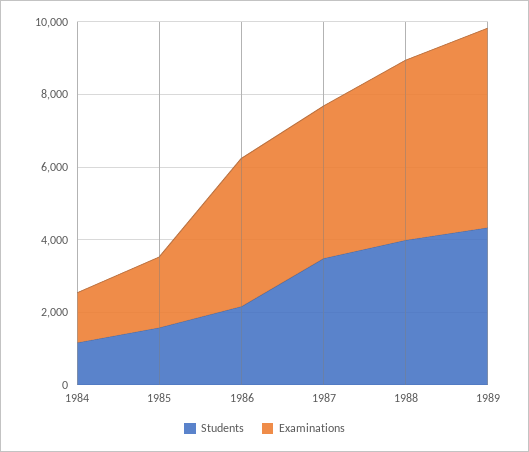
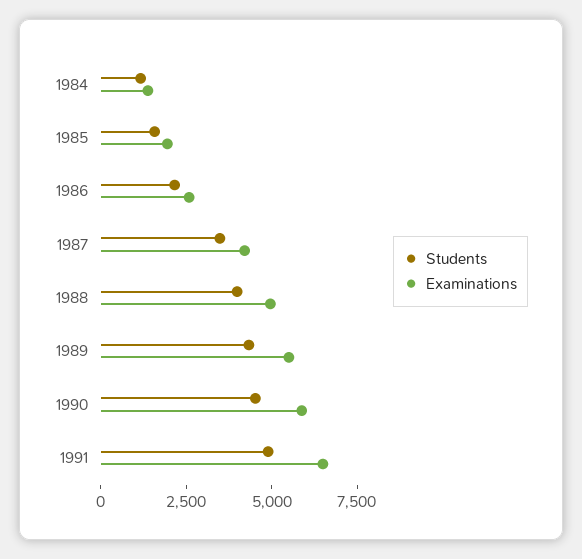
Examinations, 1986: 4000 -> 2500
Students, 1990: none -> 4500
Examinations, 1990: none -> 6000
Students, 1991: none -> 5000
Examinations, 1991: none -> 6500

